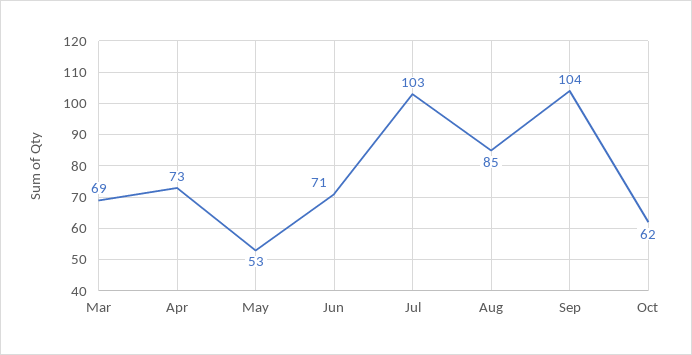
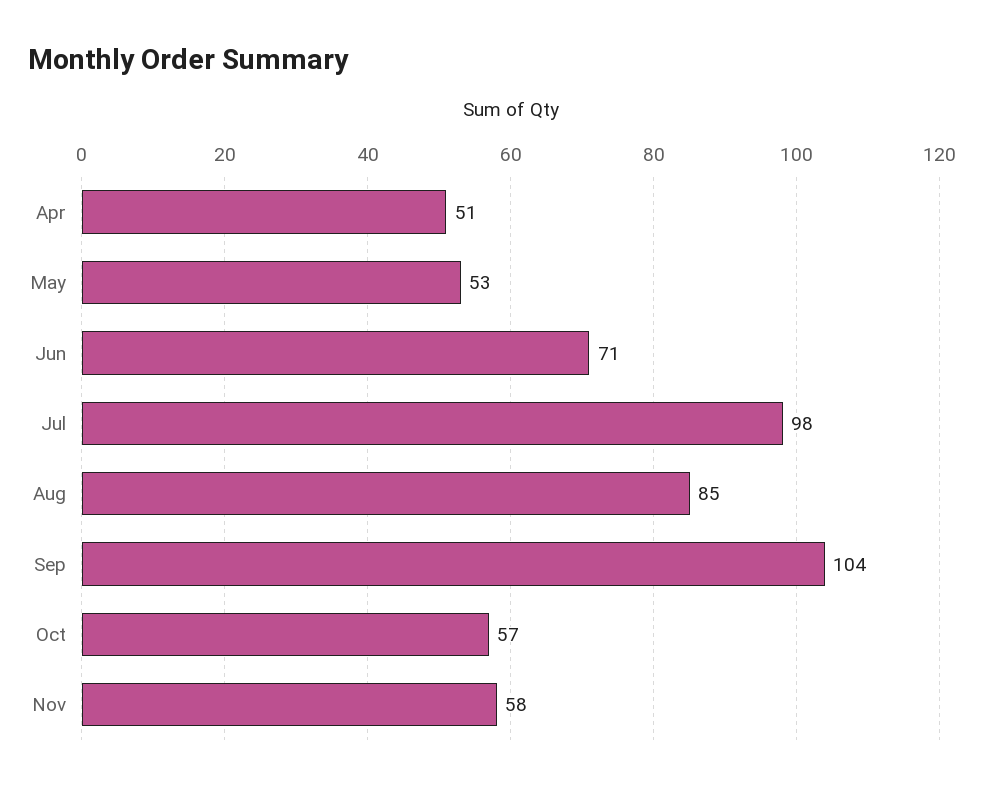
Mar: 69 -> none
Apr: 73 -> 51
Jul: 103 -> 98
Oct: 62 -> 57
Nov: none -> 58

